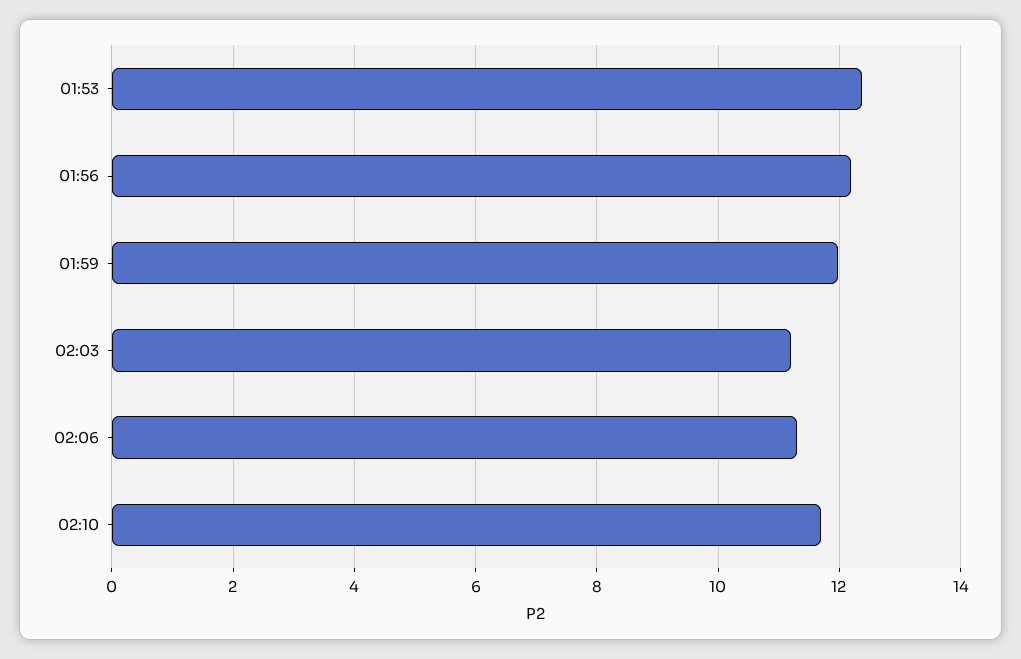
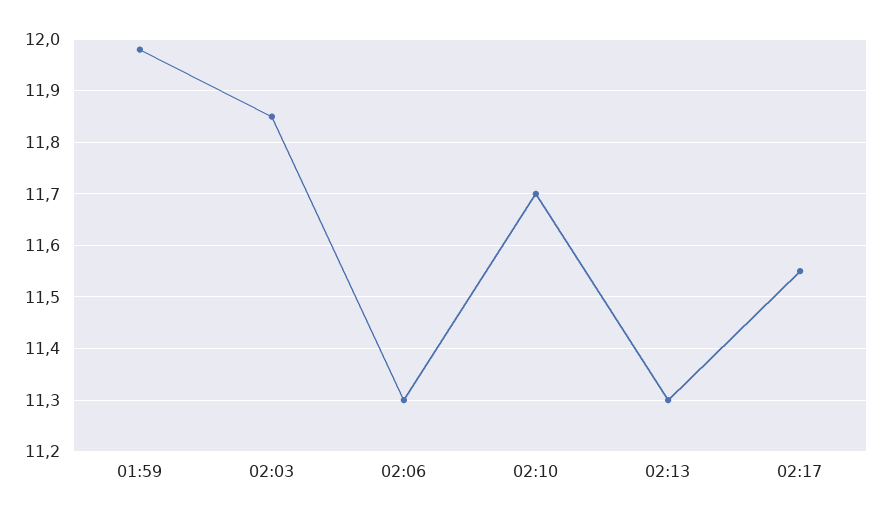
01:53: 12.4 -> none
01:56: 12.2 -> none
02:03: 11.2 -> 11.85
02:13: none -> 11.3
02:17: none -> 11.55

